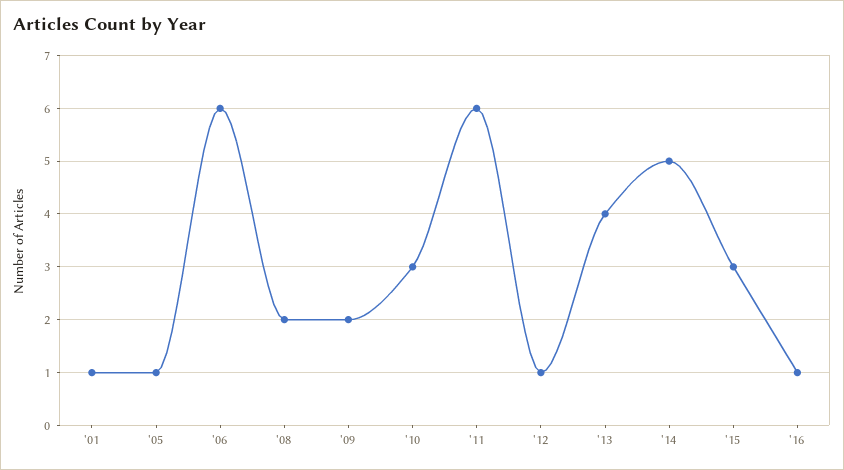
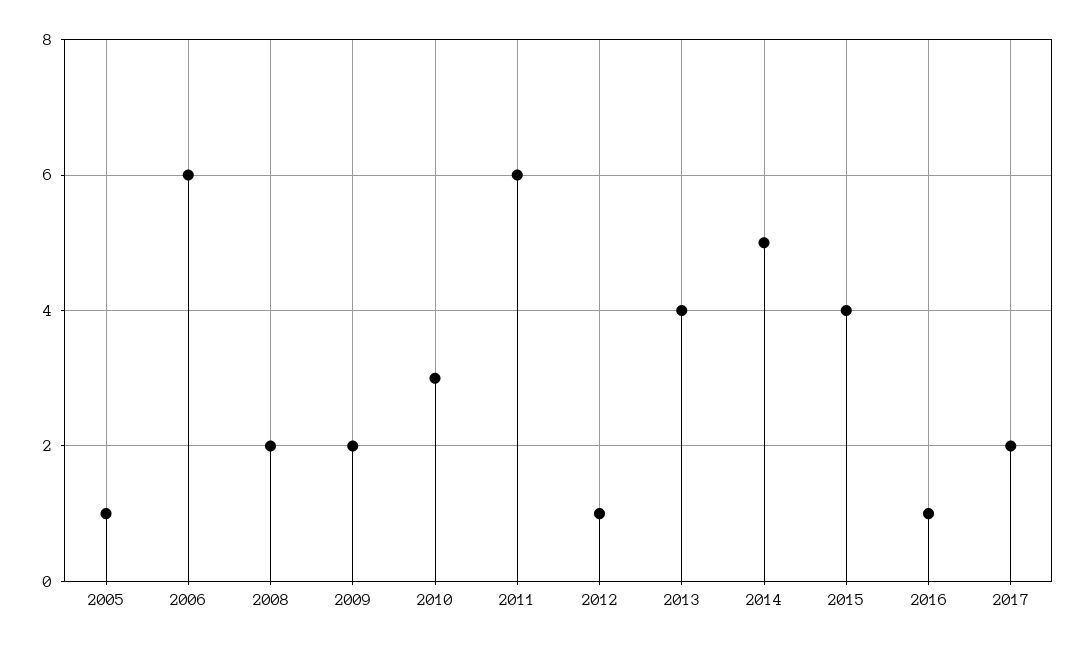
'01: 1 -> none
'15: 3 -> 4
2017: none -> 2

